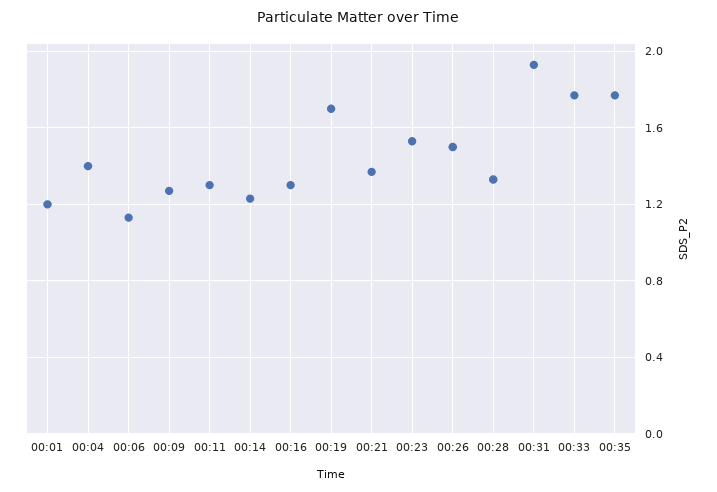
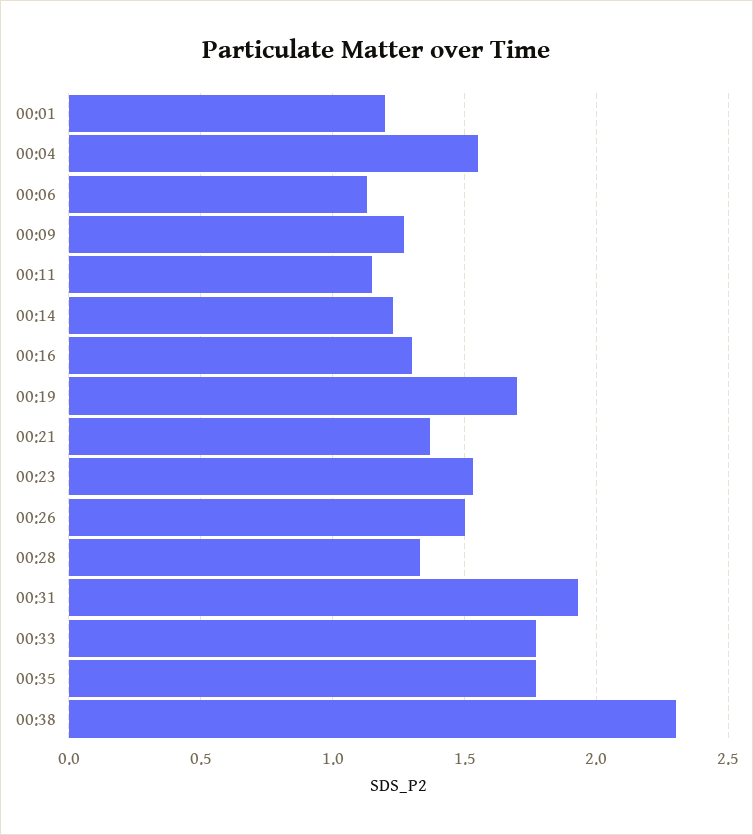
00:04: 1.4 -> 1.55
00:11: 1.3 -> 1.15
00:38: none -> 2.3

